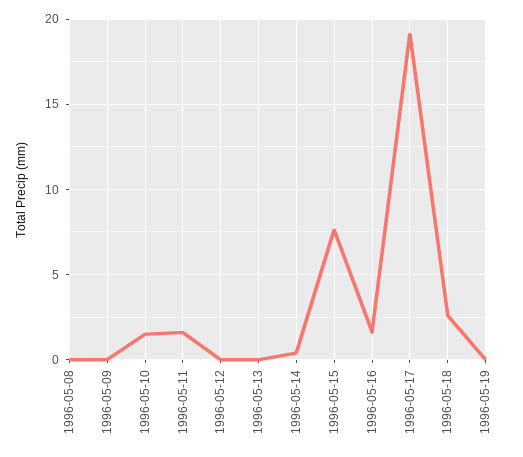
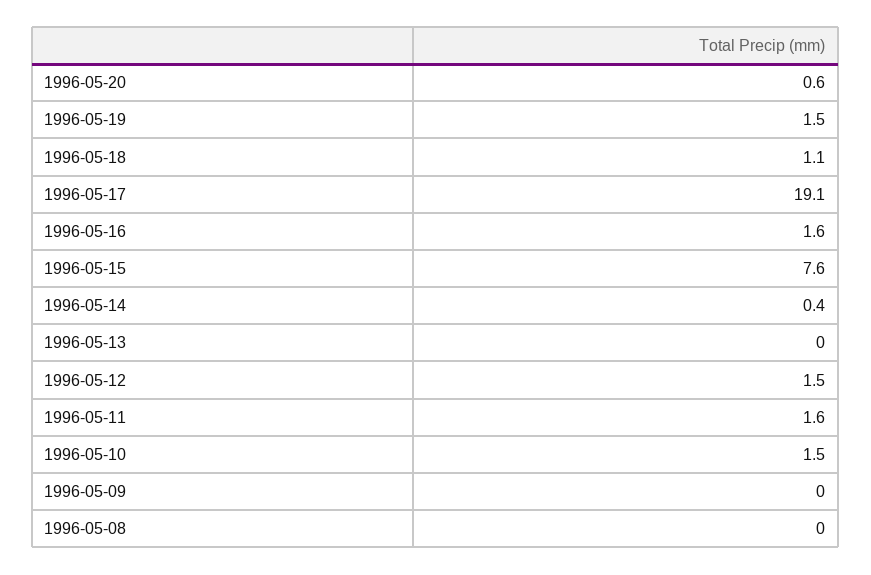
1996-05-12: 0 -> 1.5
1996-05-18: 2.5 -> 1.1
1996-05-19: 0 -> 1.5
1996-05-20: none -> 0.6

